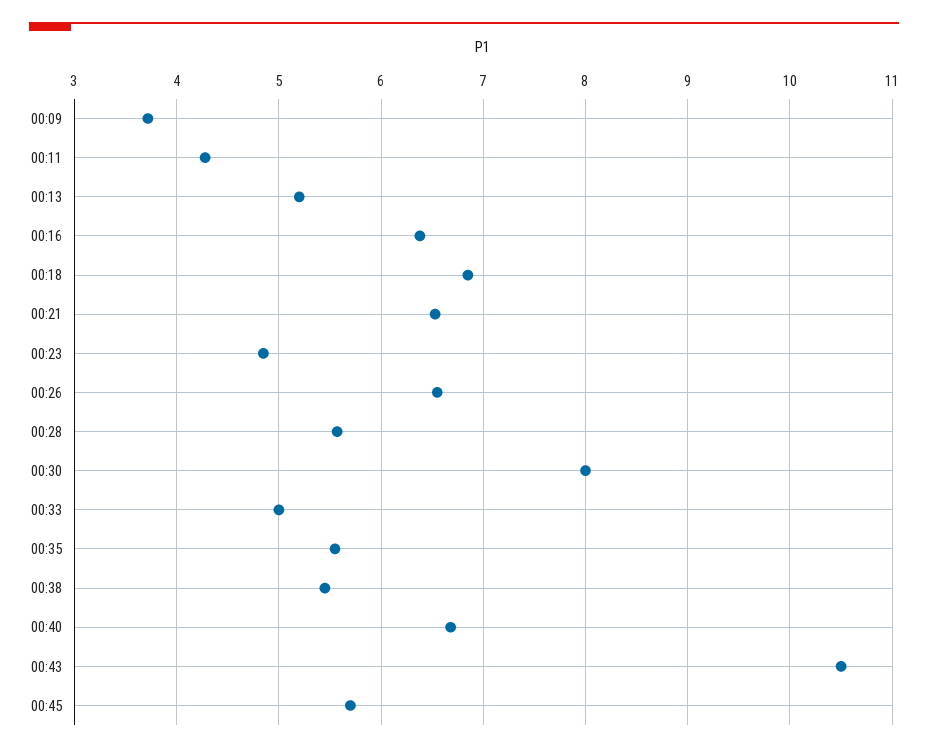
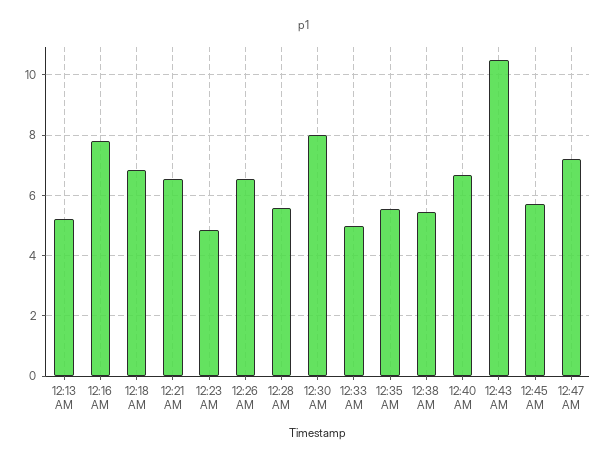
00:09: 3.7 -> none
00:11: 4.3 -> none
00:16: 6.4 -> 7.8
12:47 AM: none -> 7.2

